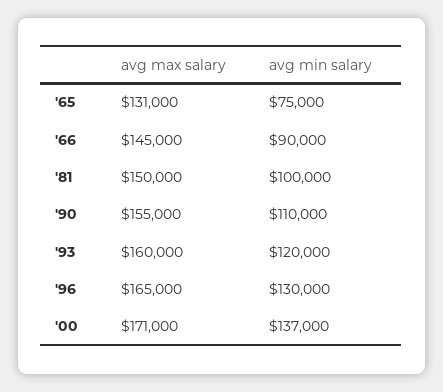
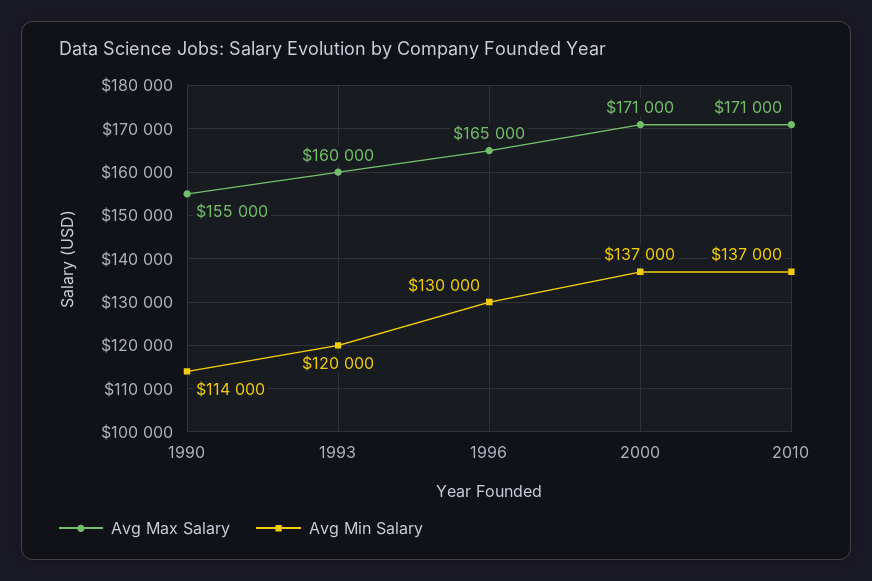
avg max salary, '65: 131000 -> none
avg min salary, '65: 75000 -> none
avg max salary, '66: 145000 -> none
avg min salary, '66: 90000 -> none
avg max salary, '81: 150000 -> none
avg min salary, '81: 100000 -> none
avg min salary, '90: 110000 -> 114000
avg max salary, 2010: none -> 171000
avg min salary, 2010: none -> 137000

